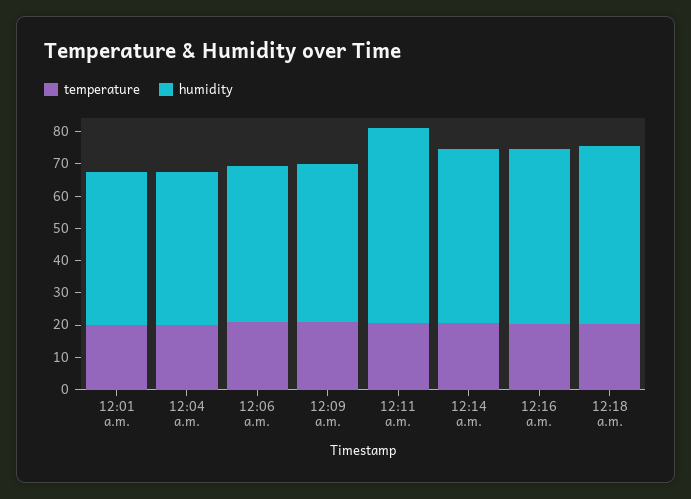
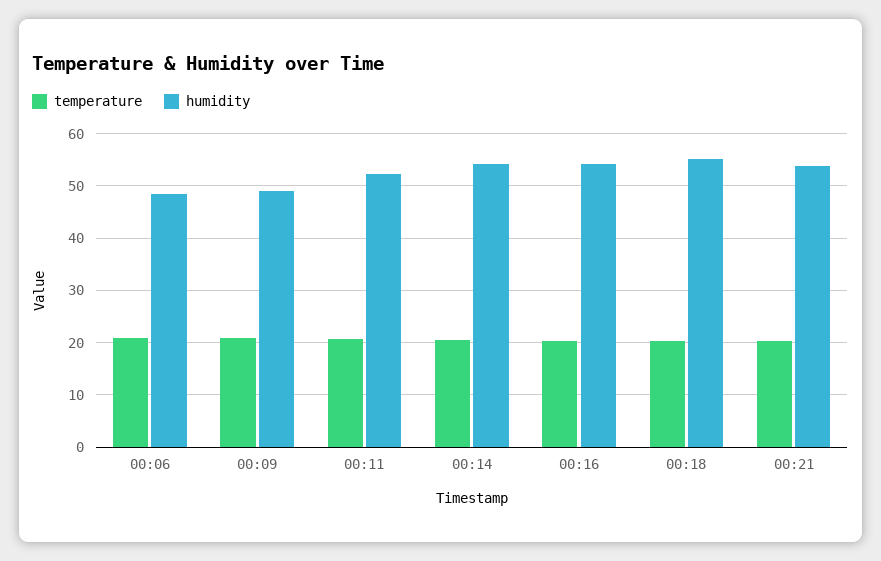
temperature, 12:01 a.m.: 20 -> none
humidity, 12:01 a.m.: 47.5 -> none
temperature, 12:04 a.m.: 20 -> none
humidity, 12:04 a.m.: 47.5 -> none
humidity, 12:11 a.m.: 60 -> 52
temperature, 00:21: none -> 20
humidity, 00:21: none -> 54

